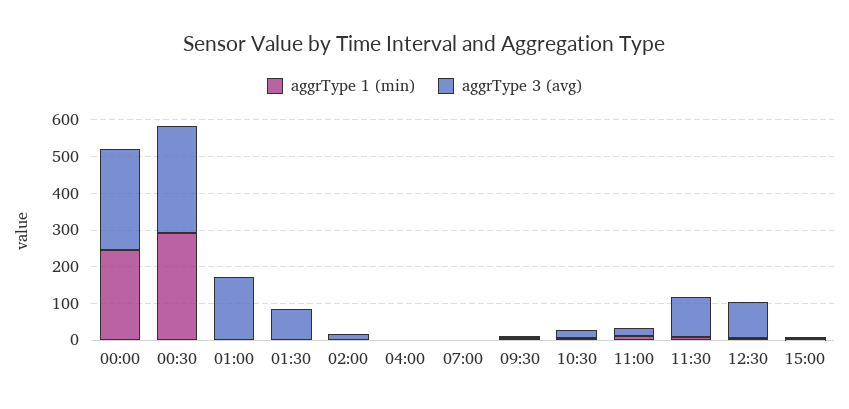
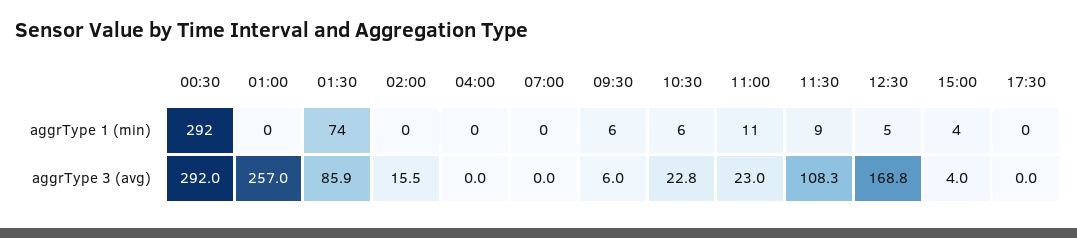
aggrType 1 (min), 00:00: 250 -> none
aggrType 3 (avg), 00:00: 275 -> none
aggrType 3 (avg), 01:00: 175 -> 257
aggrType 1 (min), 01:30: 0 -> 74
aggrType 3 (avg), 12:30: 100 -> 168.8
aggrType 1 (min), 17:30: none -> 0
aggrType 3 (avg), 17:30: none -> 0

